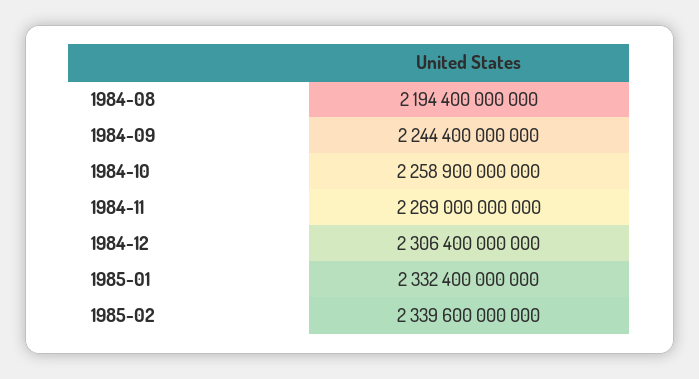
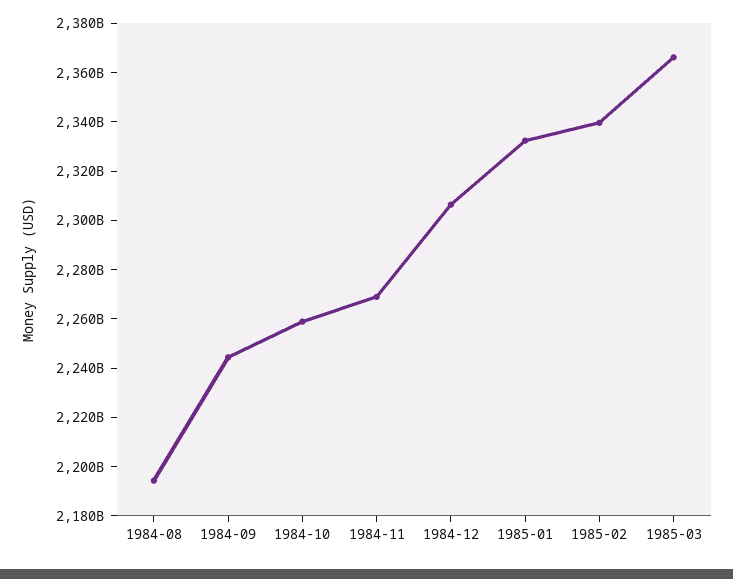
1985-03: none -> 2365000000000

